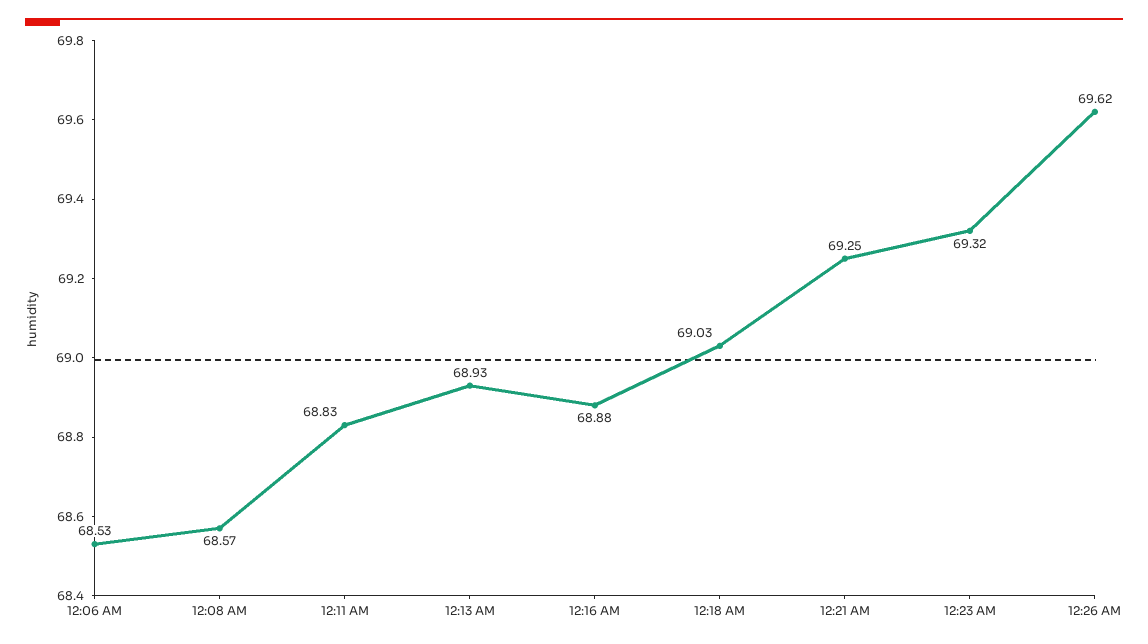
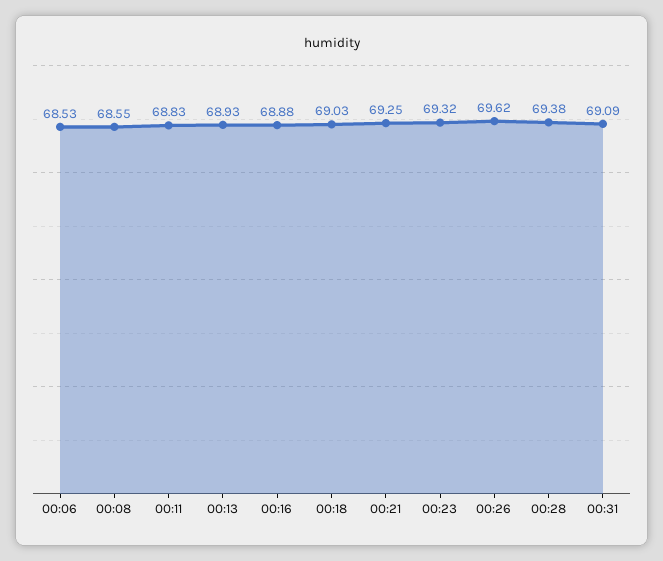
12:08 AM: 68.57 -> 68.55
00:28: none -> 69.38
00:31: none -> 69.09

